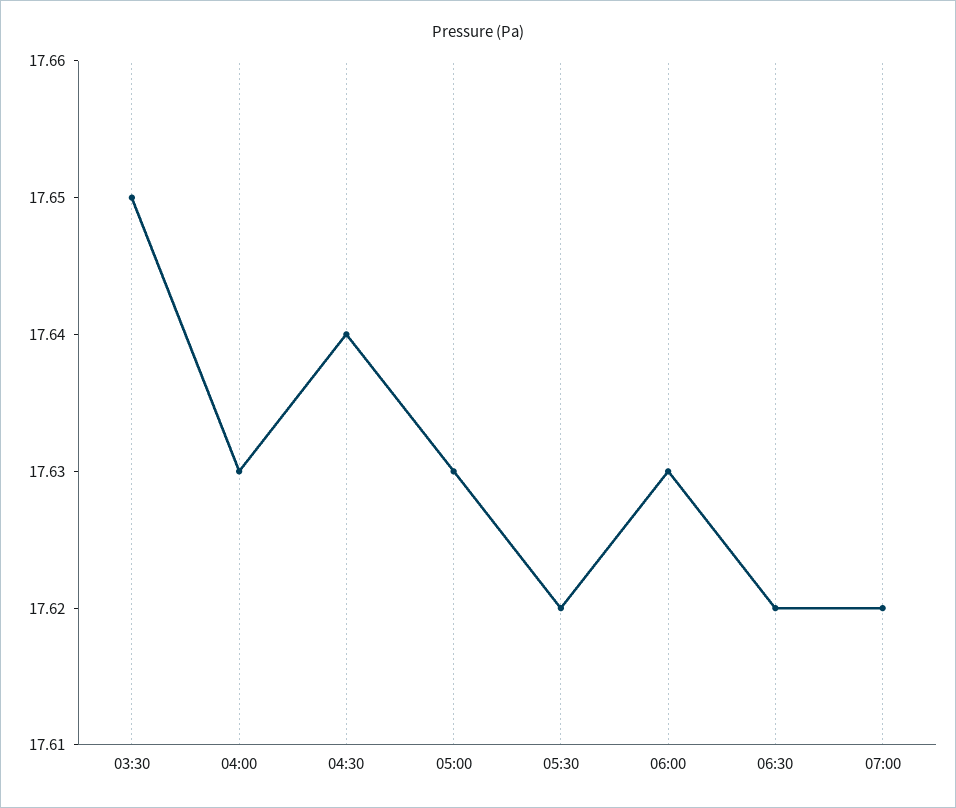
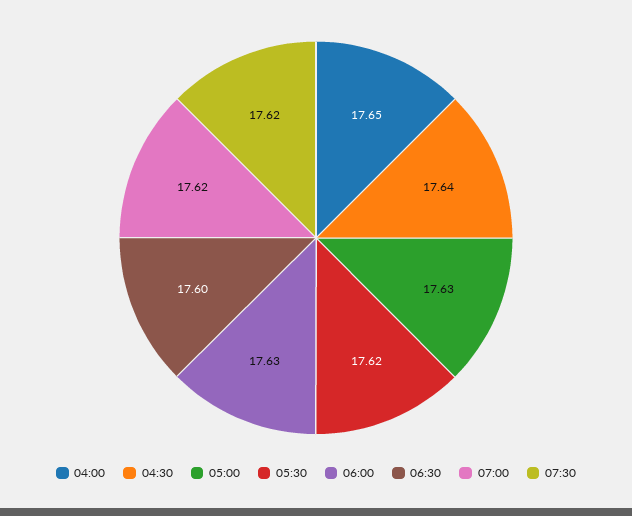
03:30: 17.65 -> none
04:00: 17.63 -> 17.65
06:30: 17.62 -> 17.6
07:30: none -> 17.62

